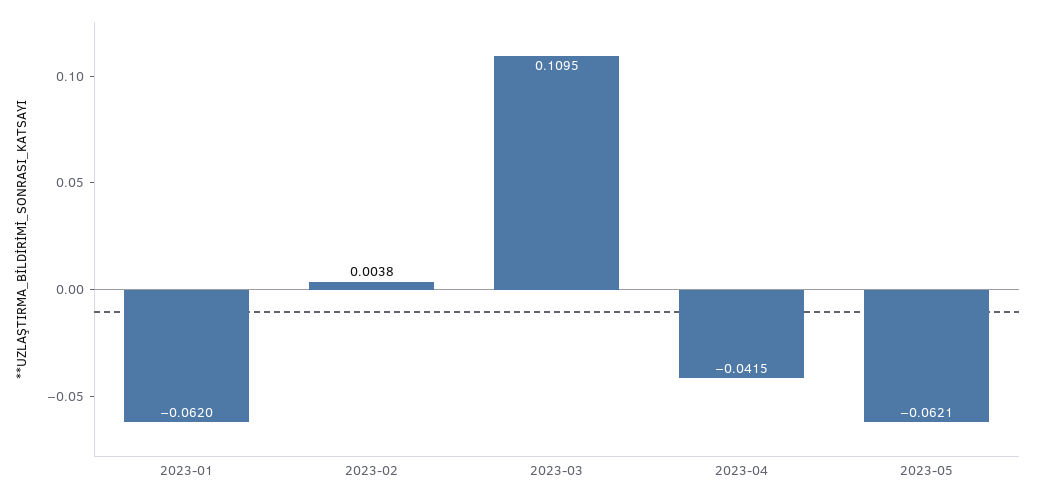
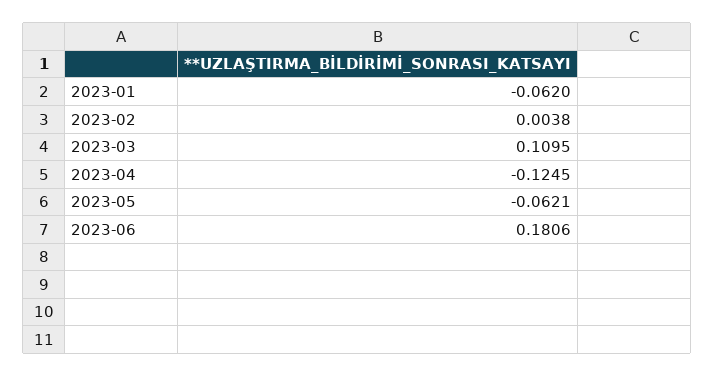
2023-04: -0.0415 -> -0.1245
2023-06: none -> 0.1806

